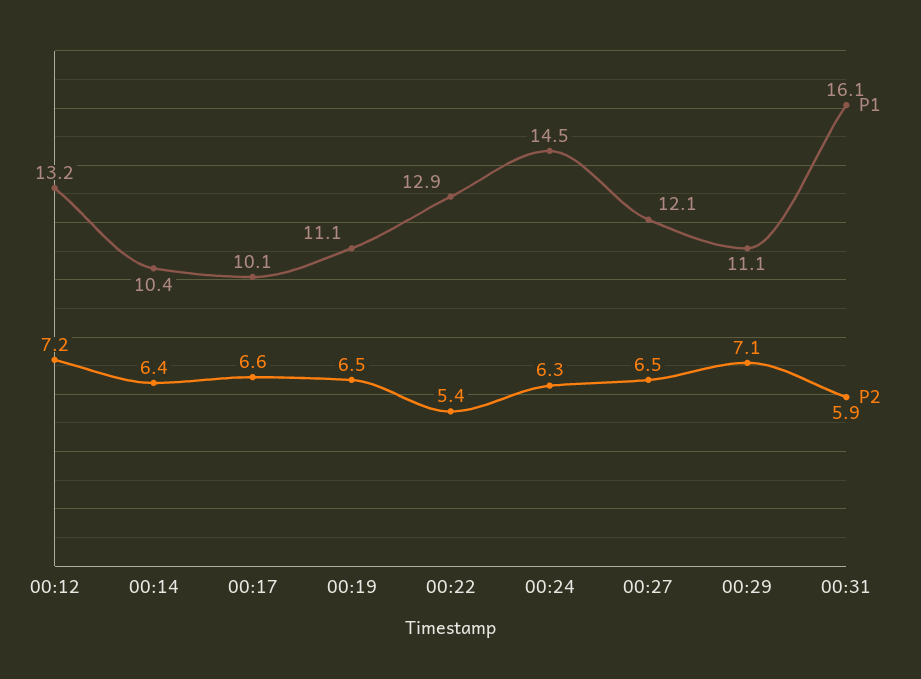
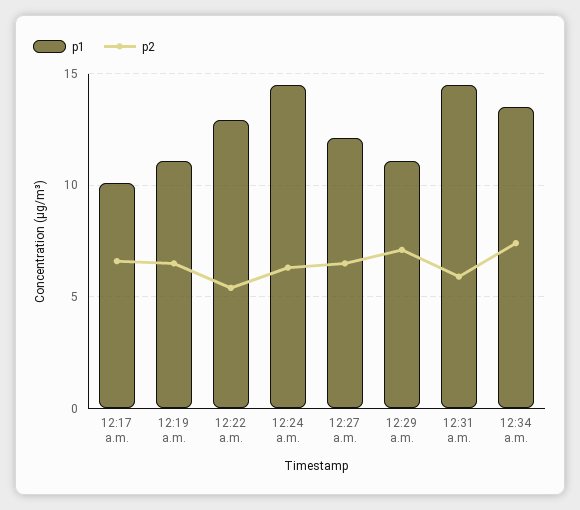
P1, 00:12: 13.2 -> none
P2, 00:12: 7.2 -> none
P1, 00:14: 10.4 -> none
P2, 00:14: 6.4 -> none
P1, 00:31: 16.1 -> 14.5
P1, 12:34 a.m.: none -> 13.5
P2, 12:34 a.m.: none -> 7.5

